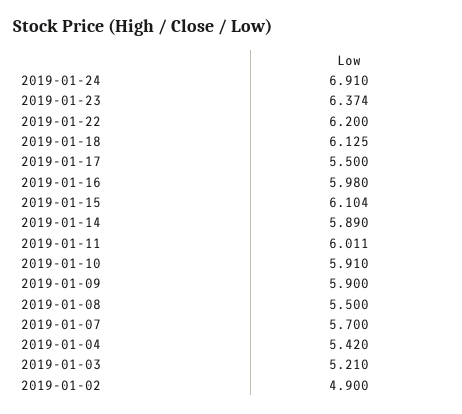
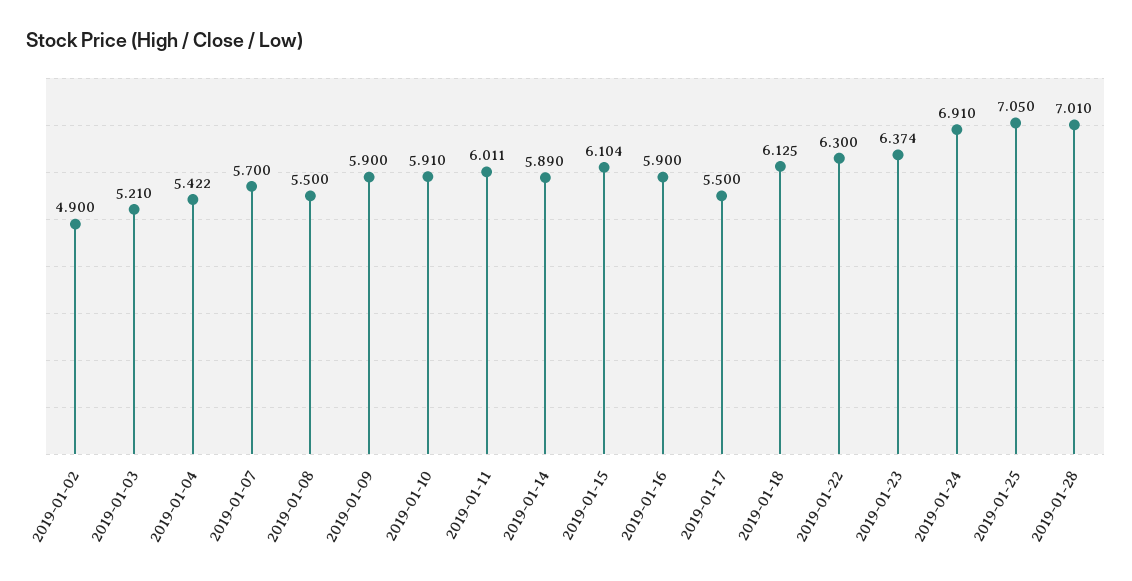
2019-01-22: 6.2 -> 6.3
2019-01-16: 5.98 -> 5.9
2019-01-04: 5.42 -> 5.422
2019-01-25: none -> 7.05
2019-01-28: none -> 7.01

